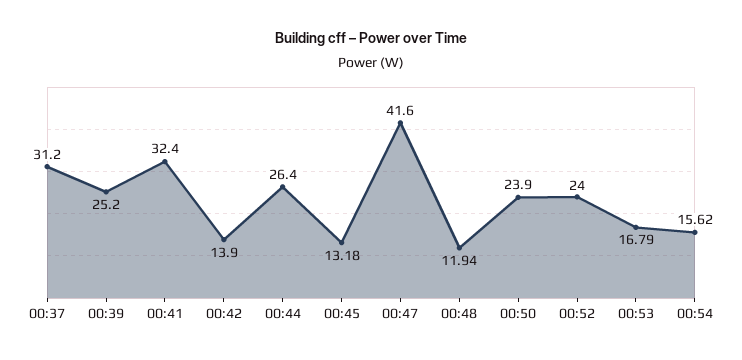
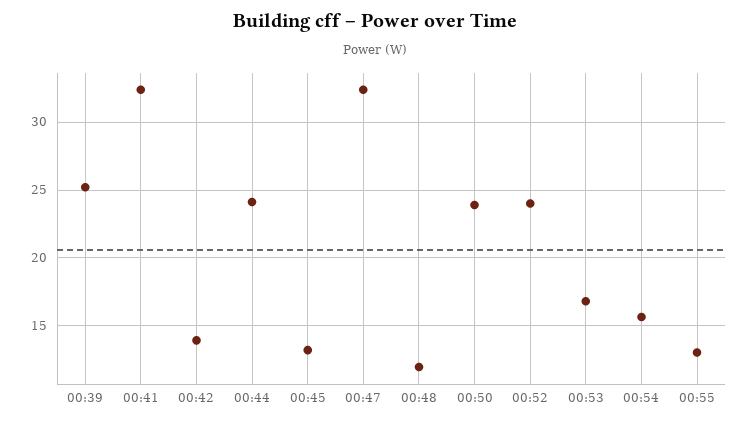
00:37: 31.2 -> none
00:44: 26.4 -> 24
00:47: 41.6 -> 32.5
00:55: none -> 13

